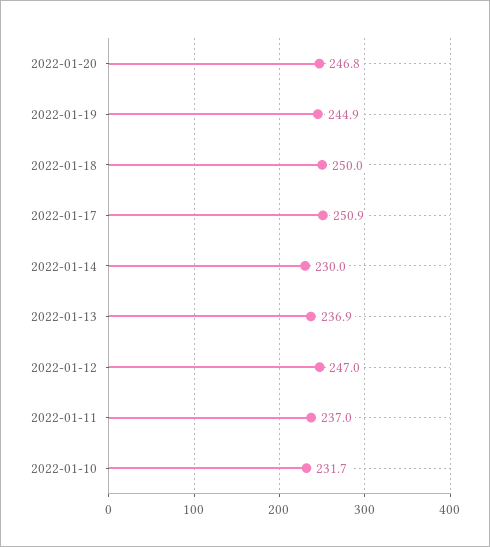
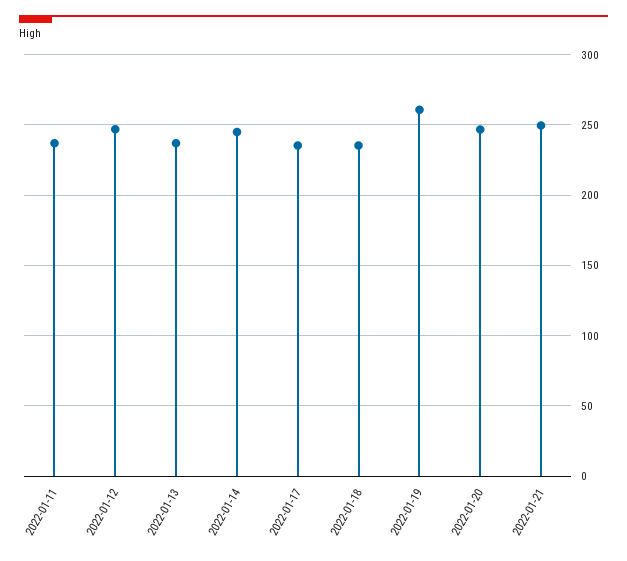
2022-01-19: 244.9 -> 260
2022-01-18: 250 -> 235
2022-01-17: 250.9 -> 235
2022-01-14: 230 -> 245
2022-01-10: 231.7 -> none
2022-01-21: none -> 250

